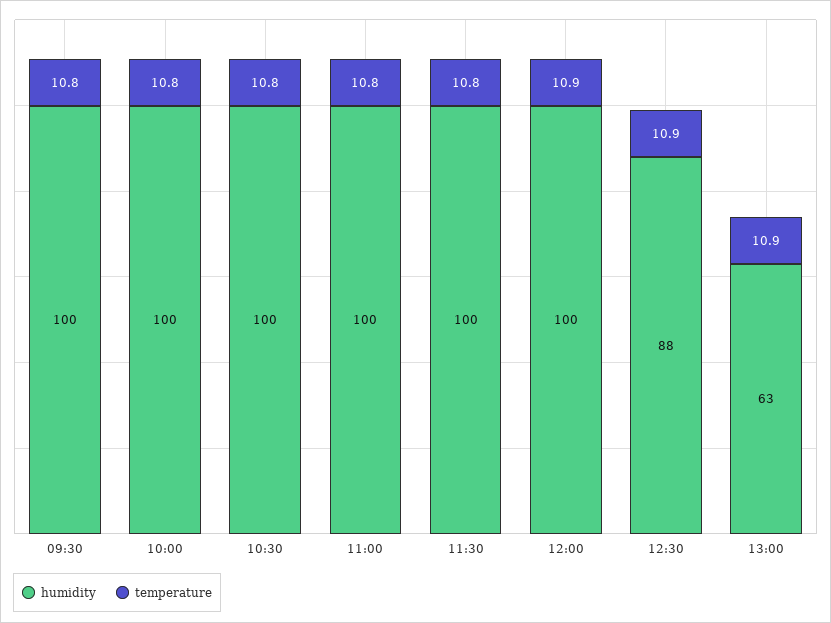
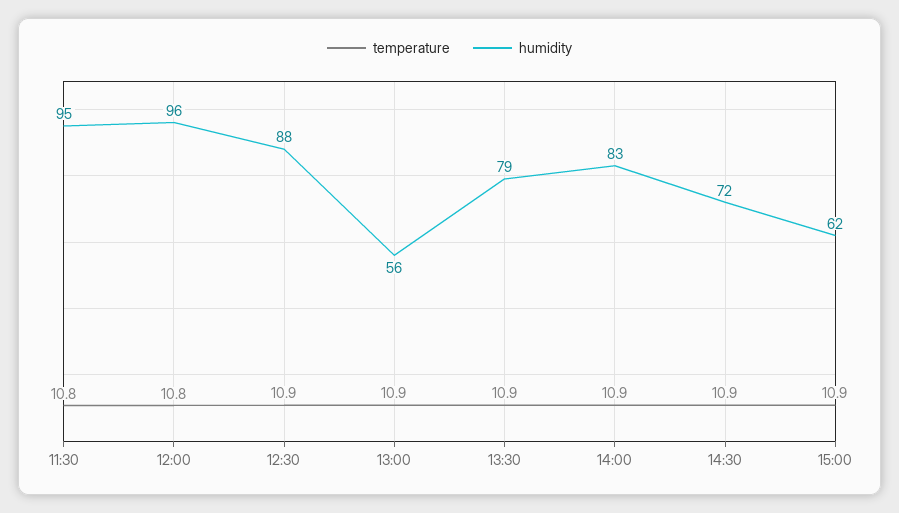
humidity, 09:30: 100 -> none
temperature, 09:30: 10.8 -> none
humidity, 10:00: 100 -> none
temperature, 10:00: 10.8 -> none
humidity, 10:30: 100 -> none
temperature, 10:30: 10.8 -> none
humidity, 11:00: 100 -> none
temperature, 11:00: 10.8 -> none
humidity, 11:30: 100 -> 95
humidity, 12:00: 100 -> 96
temperature, 12:00: 10.9 -> 10.8
humidity, 13:00: 63 -> 56
temperature, 13:30: none -> 10.9
humidity, 13:30: none -> 79
temperature, 14:00: none -> 10.9
humidity, 14:00: none -> 83
temperature, 14:30: none -> 10.9
humidity, 14:30: none -> 72
temperature, 15:00: none -> 10.9
humidity, 15:00: none -> 62

